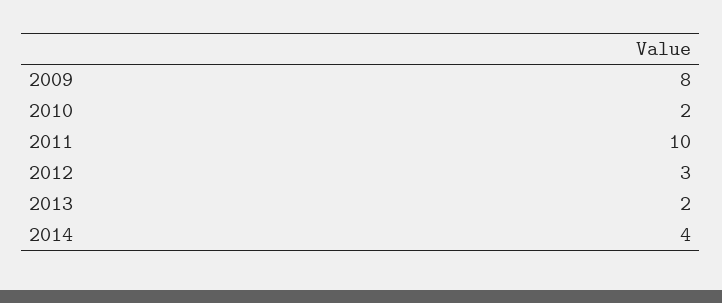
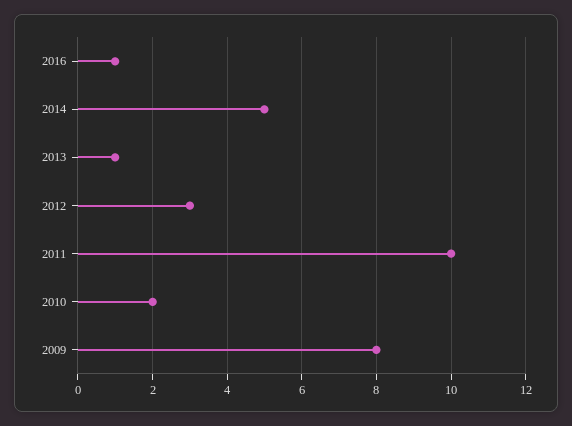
2013: 2 -> 1
2014: 4 -> 5
2016: none -> 1

